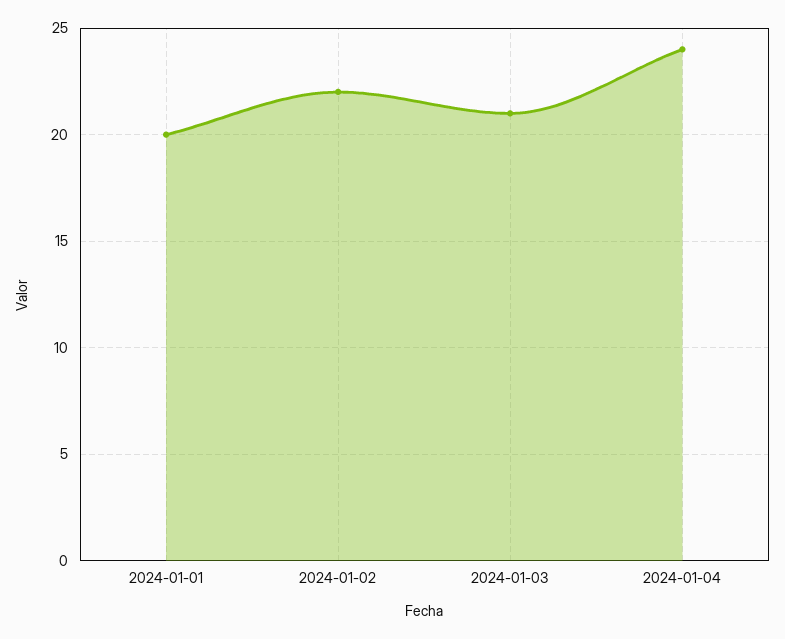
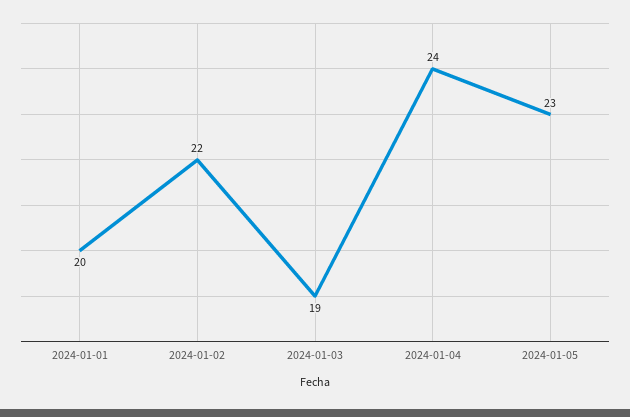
2024-01-03: 21 -> 19
2024-01-05: none -> 23

